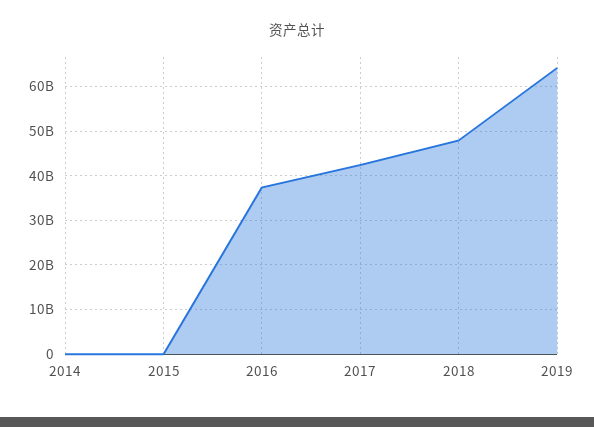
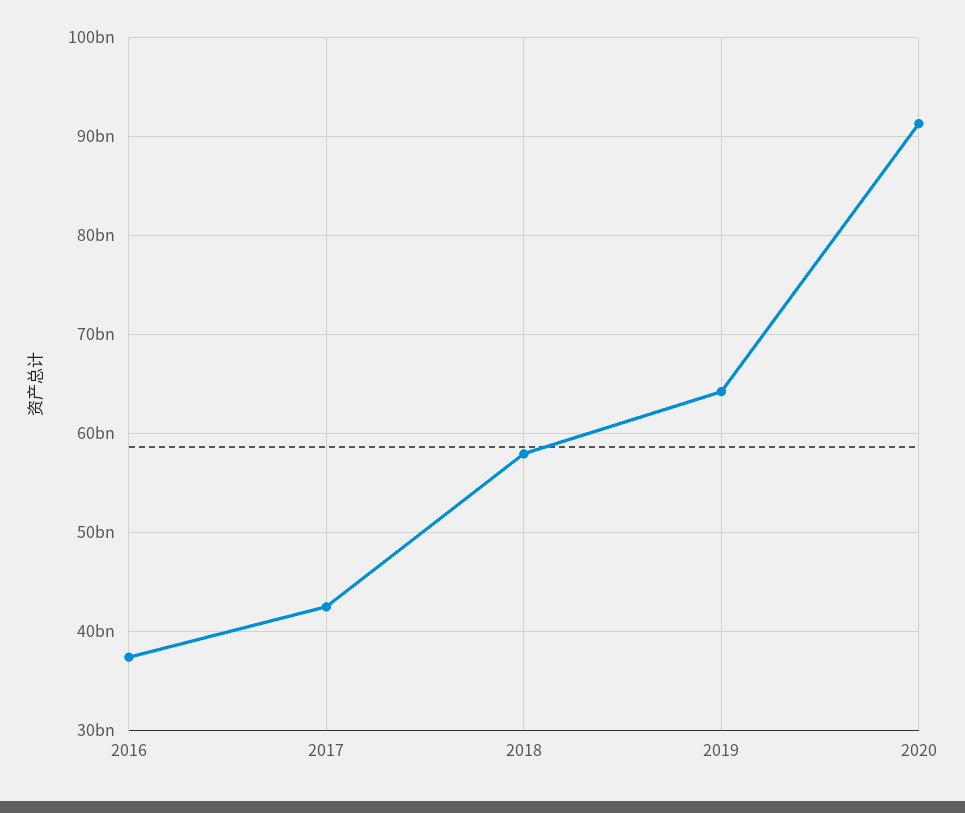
2014: 0 -> none
2015: 0 -> none
2018: 48000000000 -> 58000000000
2020: none -> 91000000000

